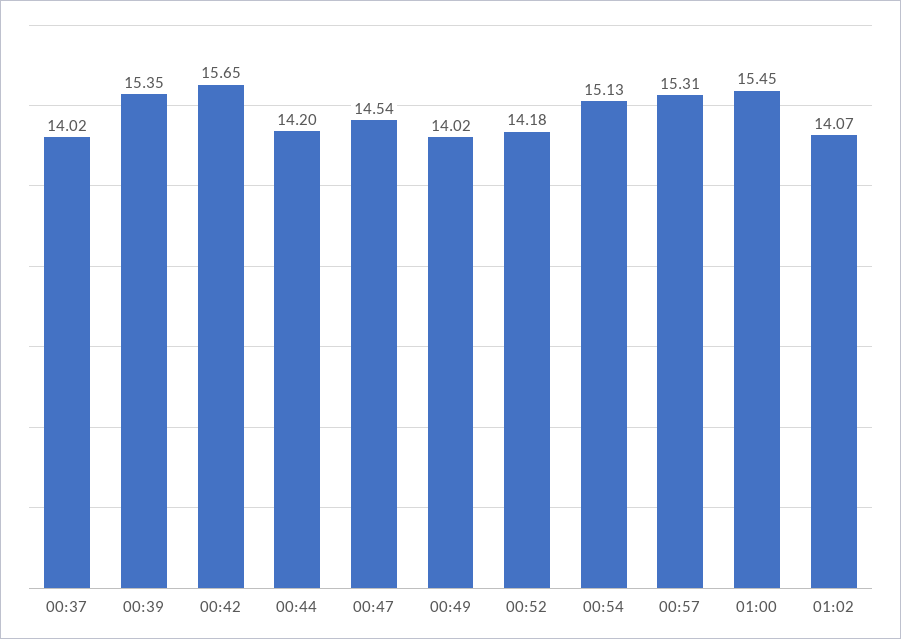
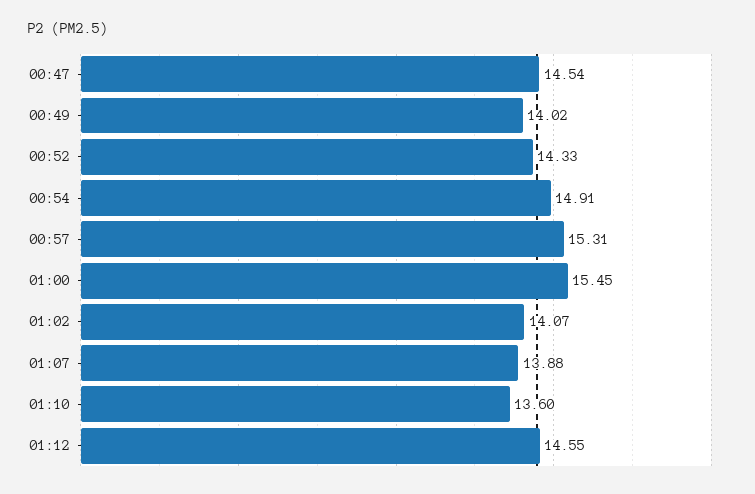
00:37: 14.02 -> none
00:39: 15.35 -> none
00:42: 15.65 -> none
00:44: 14.2 -> none
00:52: 14.18 -> 14.33
00:54: 15.13 -> 14.91
01:07: none -> 13.88
01:10: none -> 13.6
01:12: none -> 14.55

